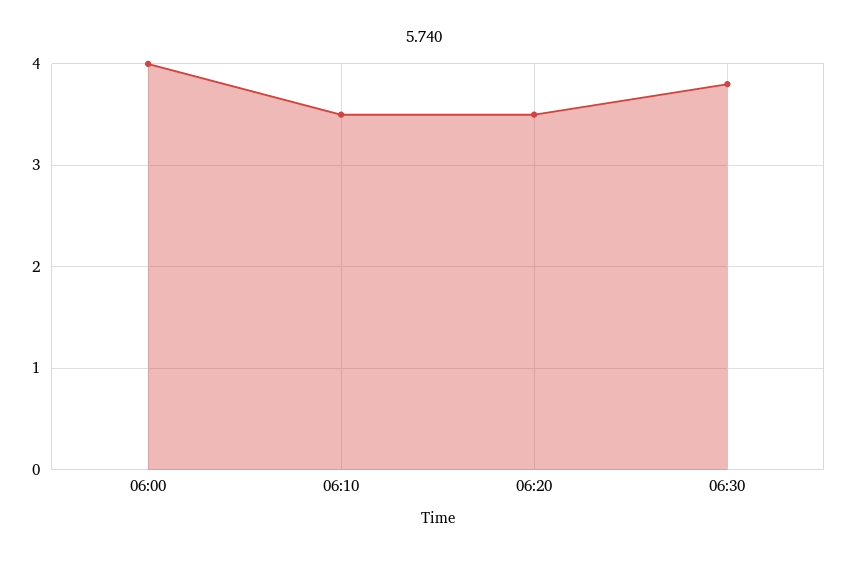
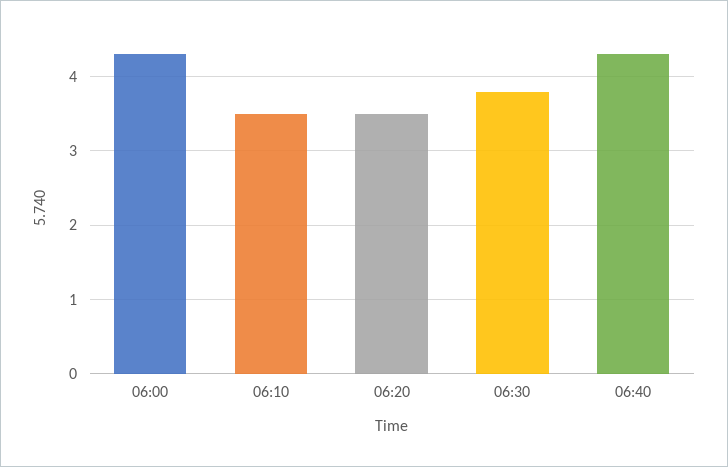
06:00: 4 -> 4.3
06:40: none -> 4.3

